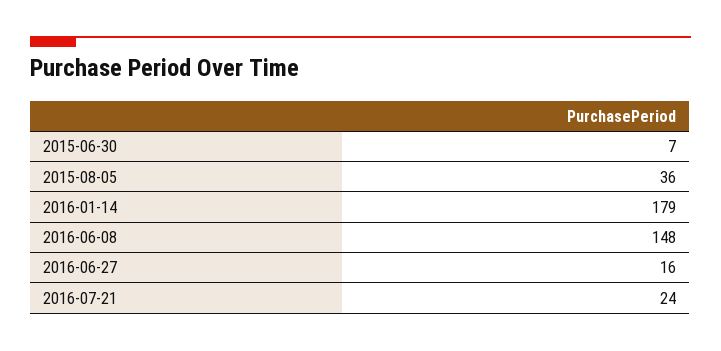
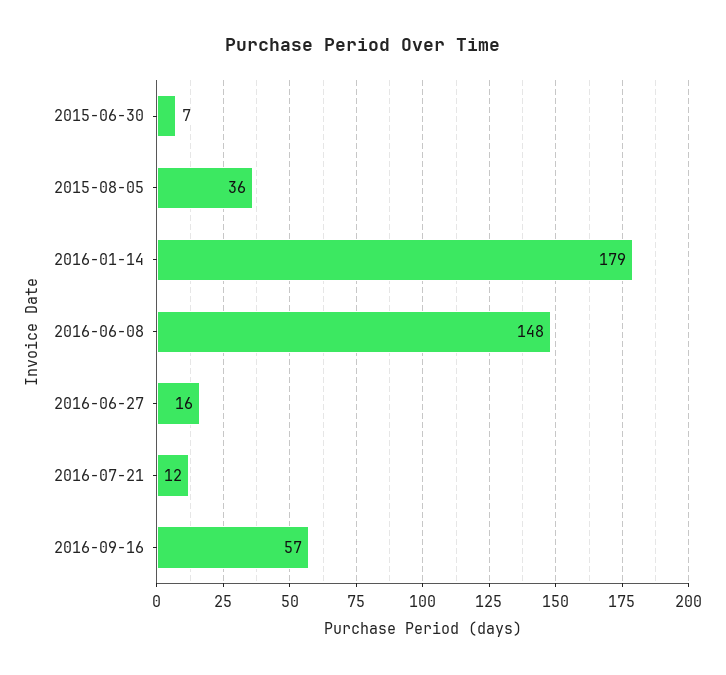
2016-07-21: 24 -> 12
2016-09-16: none -> 57

